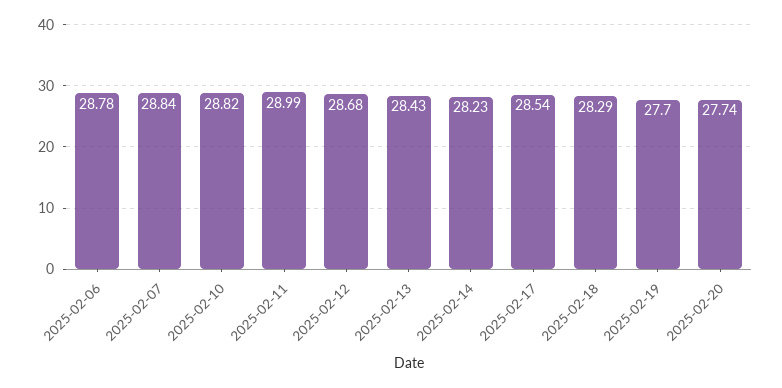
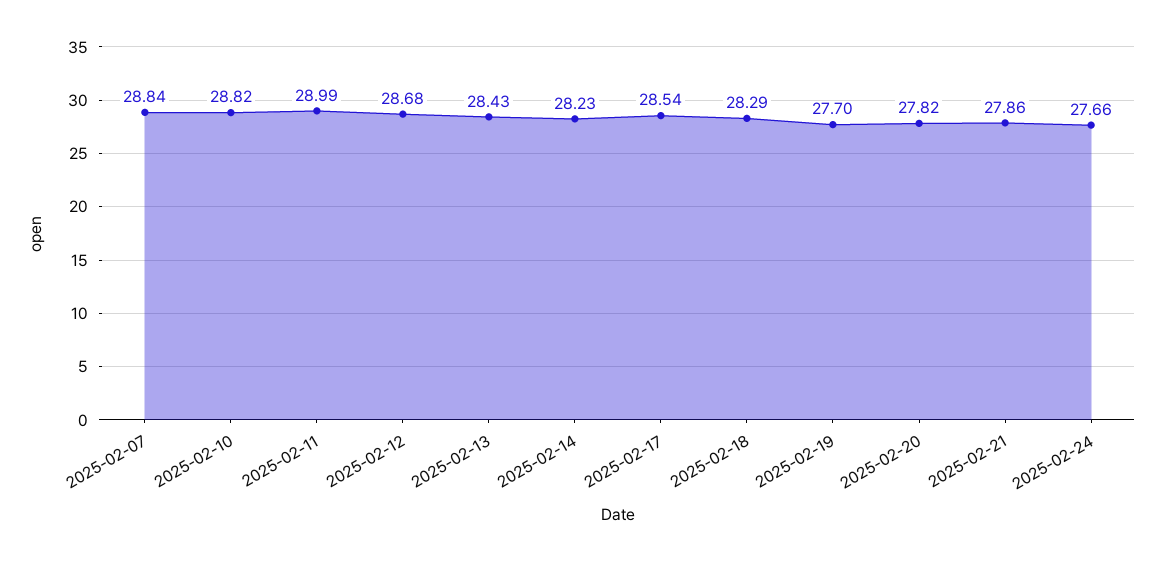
2025-02-06: 28.78 -> none
2025-02-20: 27.74 -> 27.82
2025-02-21: none -> 27.86
2025-02-24: none -> 27.66

